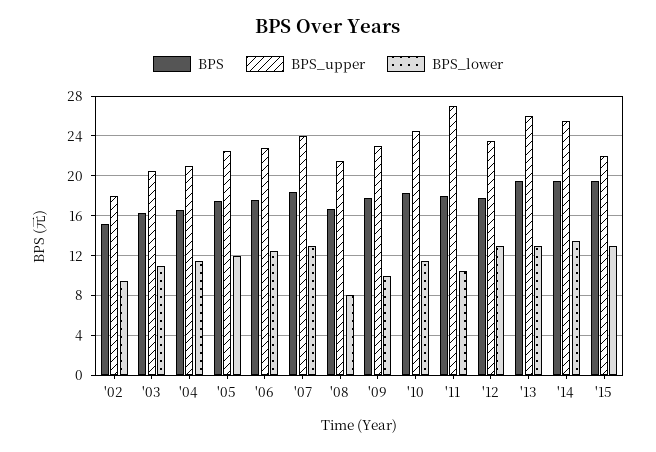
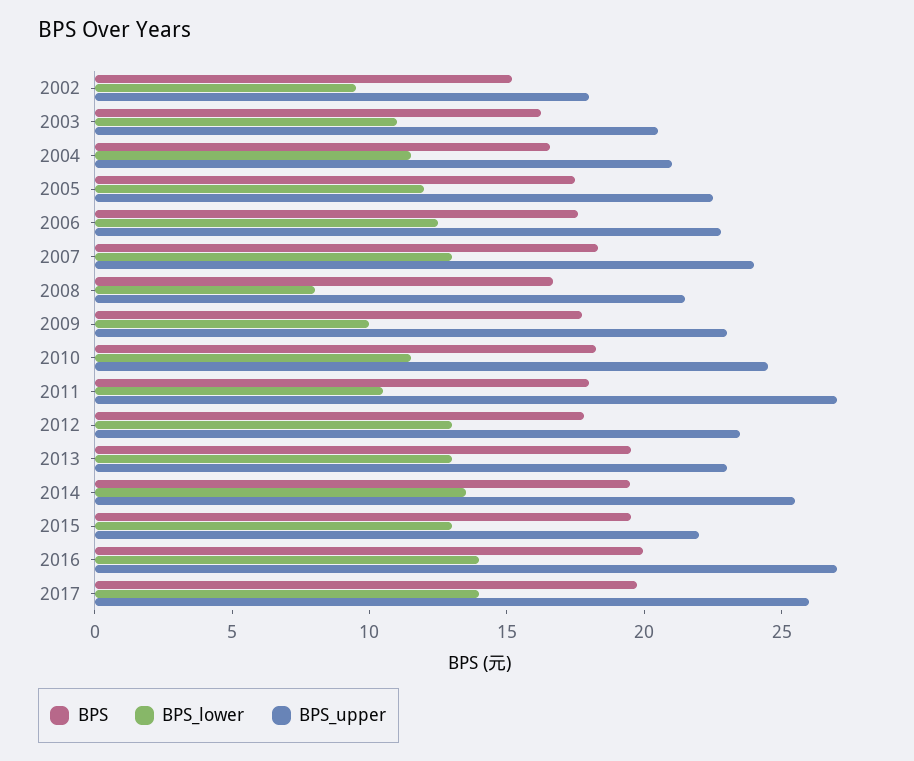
BPS_upper, '13: 26 -> 23
BPS, 2016: none -> 20
BPS_lower, 2016: none -> 14
BPS_upper, 2016: none -> 27
BPS, 2017: none -> 20
BPS_lower, 2017: none -> 14
BPS_upper, 2017: none -> 26

